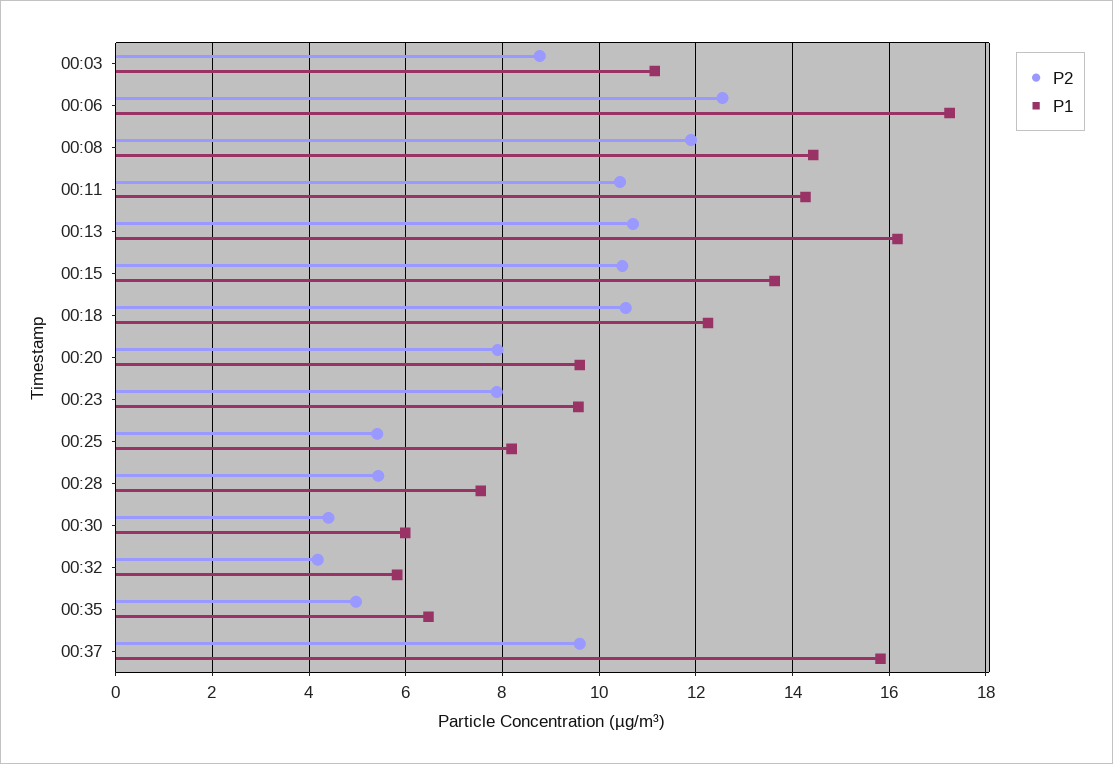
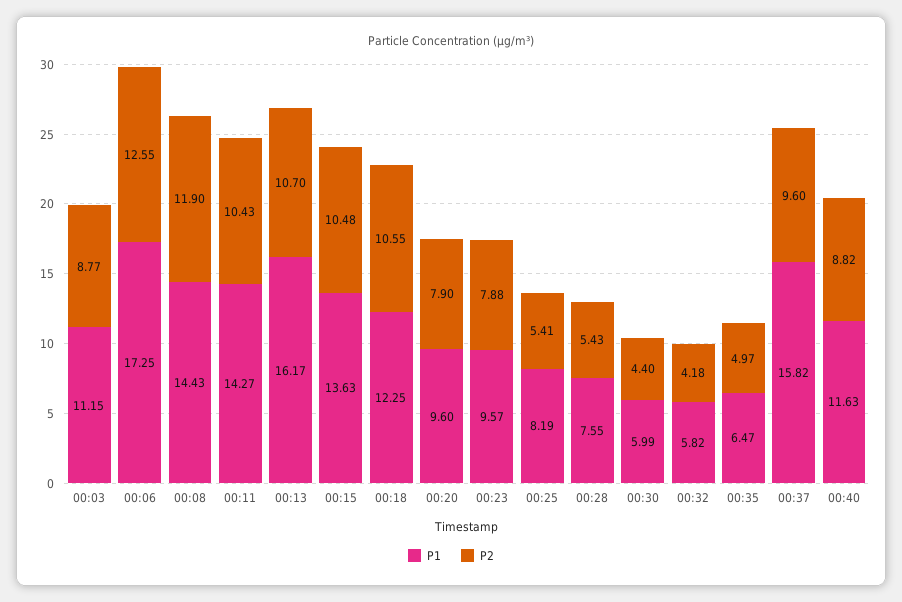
P1, 00:40: none -> 11.63
P2, 00:40: none -> 8.82

